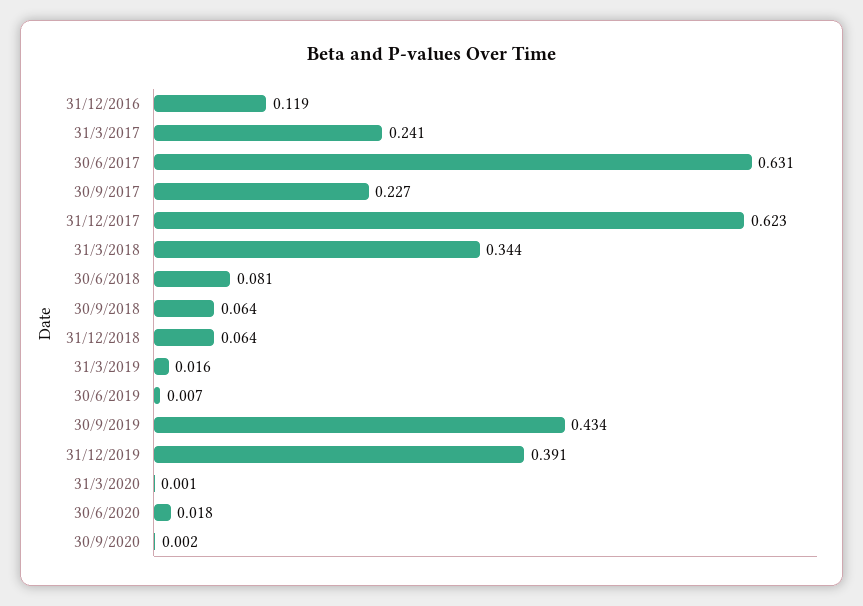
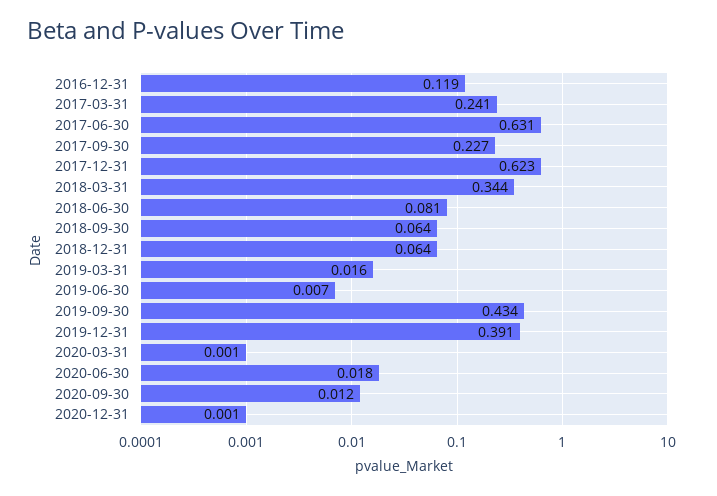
30/9/2020: 0.002 -> 0.012
2020-12-31: none -> 0.001

